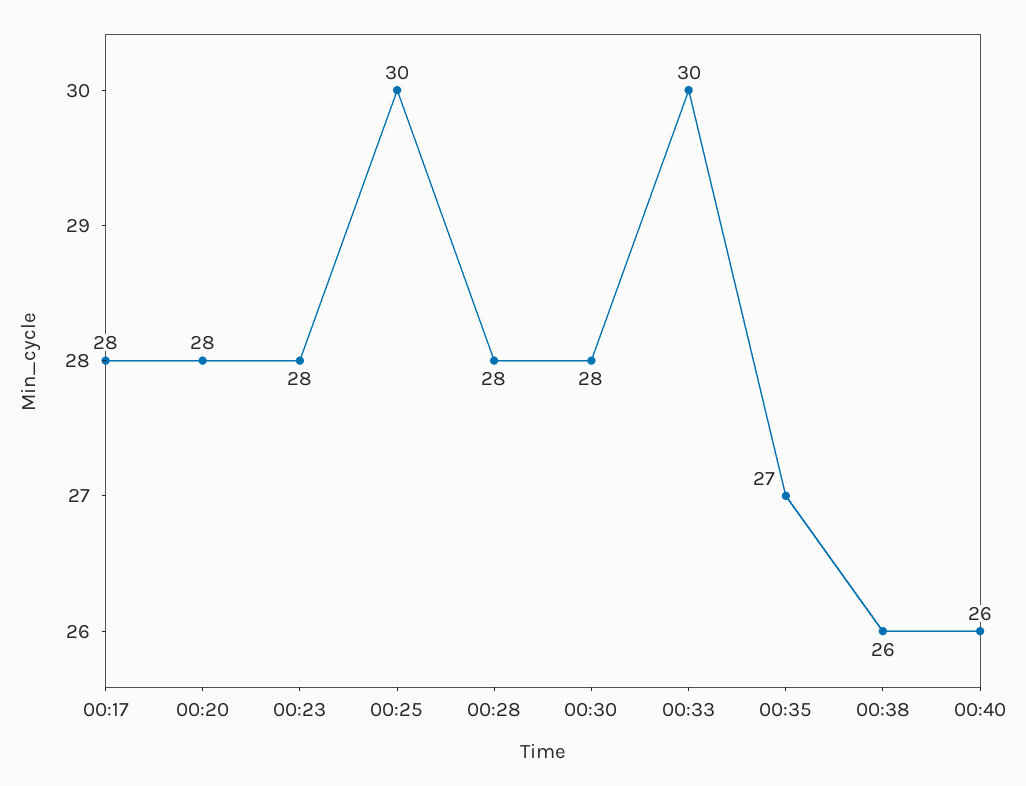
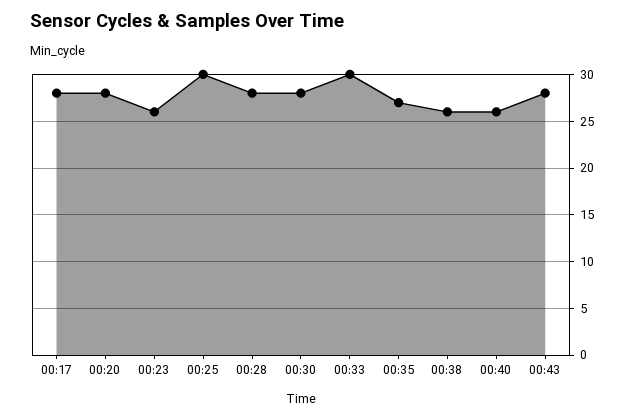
00:23: 28 -> 26
00:43: none -> 28

